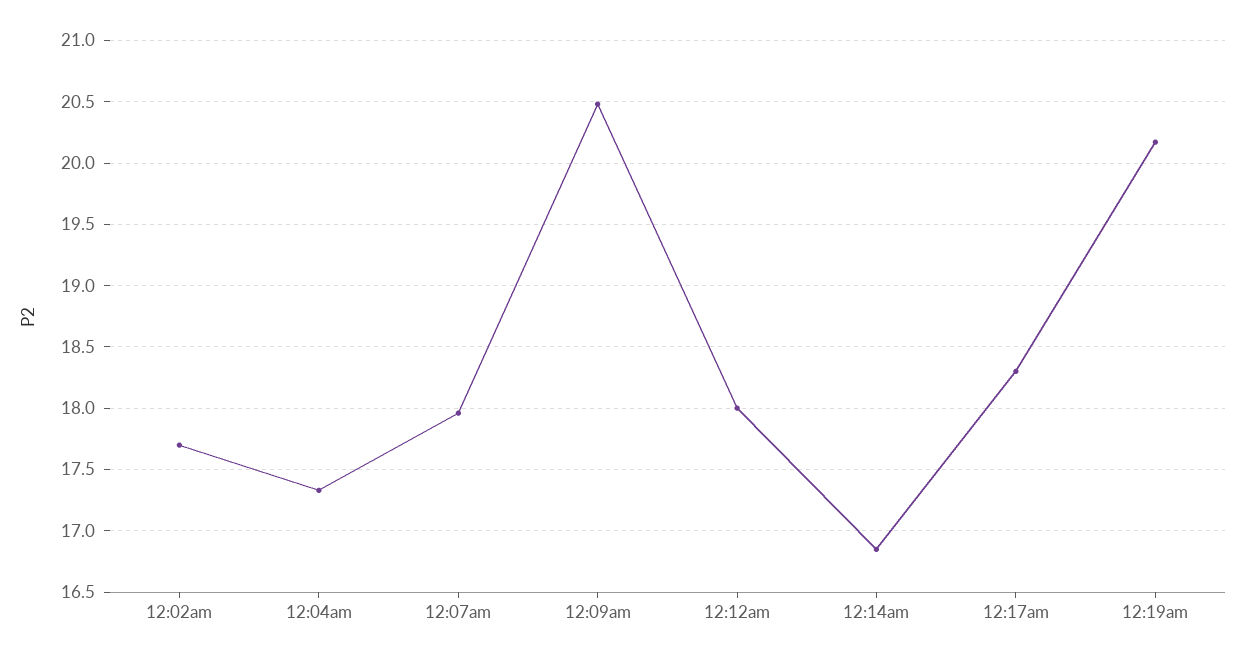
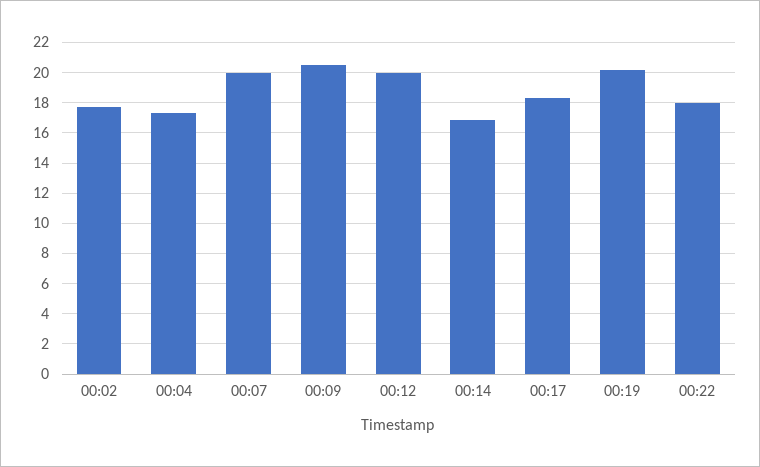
12:07am: 17.95 -> 20
12:12am: 18 -> 20
00:22: none -> 18

